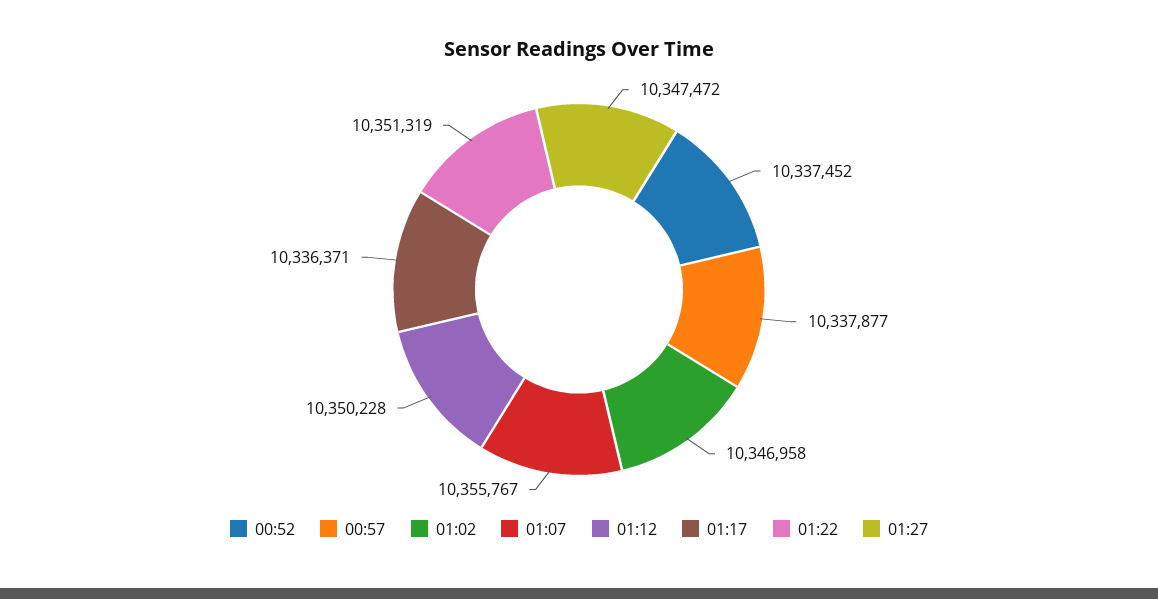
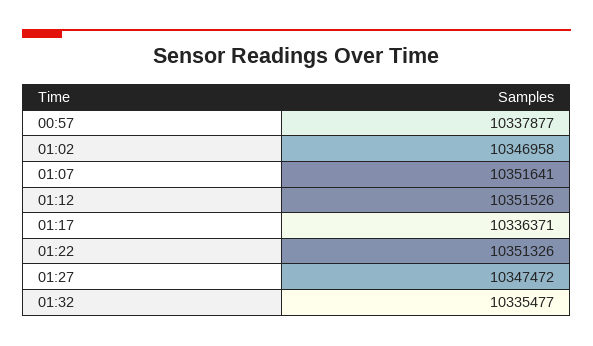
00:52: 10337452 -> none
01:07: 10355767 -> 10351641
01:12: 10350228 -> 10351526
01:22: 10351319 -> 10351326
01:32: none -> 10335477

